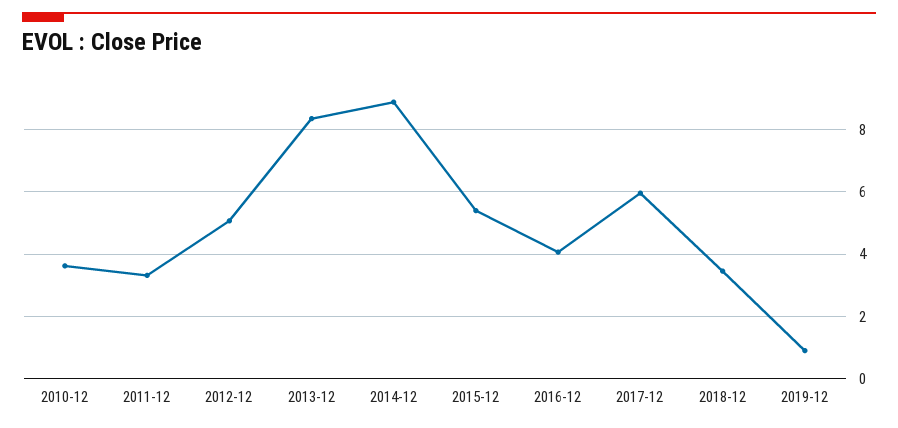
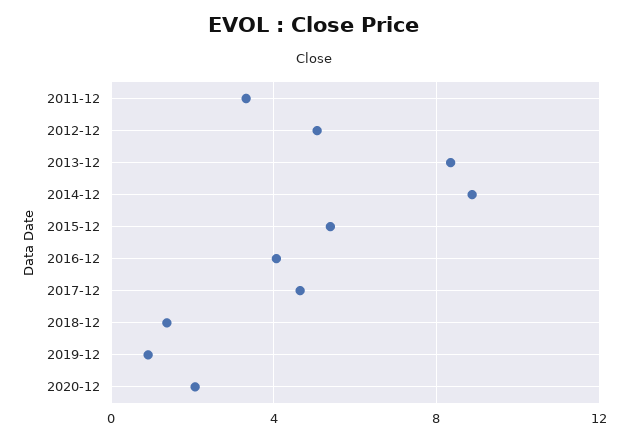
2010-12: 3.6 -> none
2017-12: 6 -> 4.5
2018-12: 3.4 -> 1.5
2020-12: none -> 2

